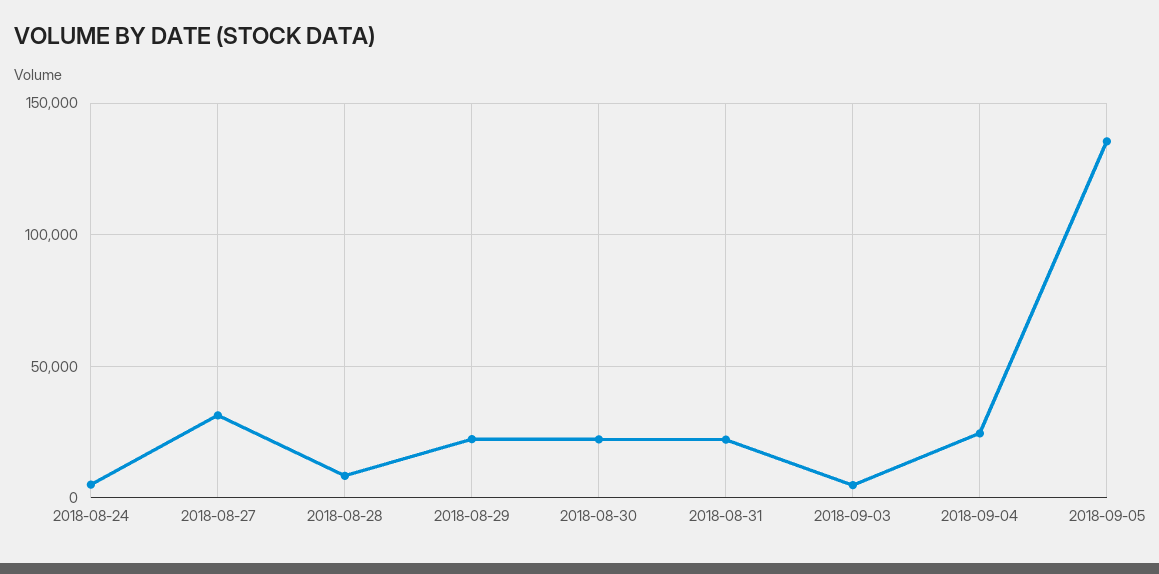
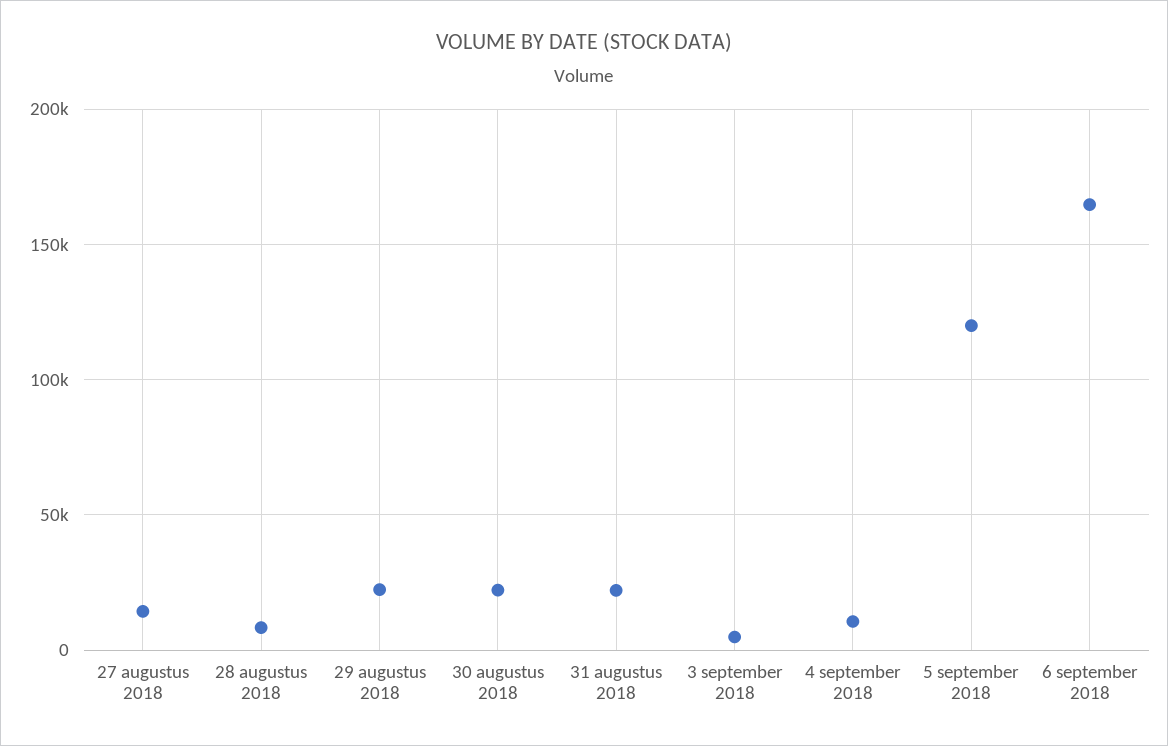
2018-08-24: 5000 -> none
2018-08-27: 30000 -> 15000
2018-09-04: 25000 -> 10000
2018-09-05: 135000 -> 120000
6 september 2018: none -> 165000

